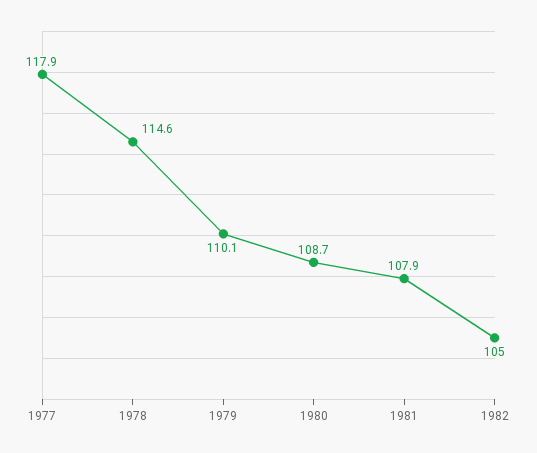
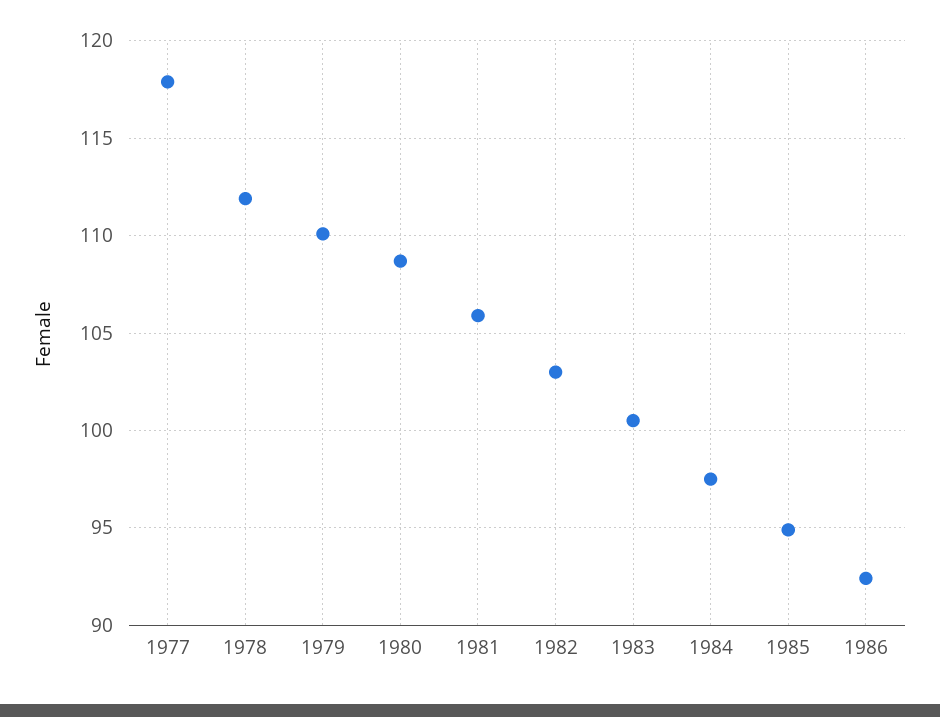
1978: 114.6 -> 112
1981: 107.9 -> 106
1982: 105 -> 103
1983: none -> 100.5
1984: none -> 97.5
1985: none -> 95
1986: none -> 92.5

